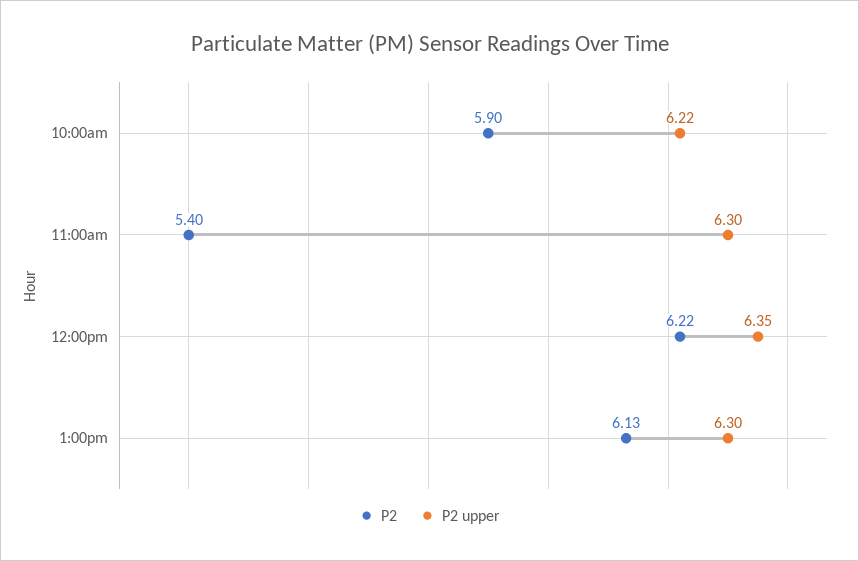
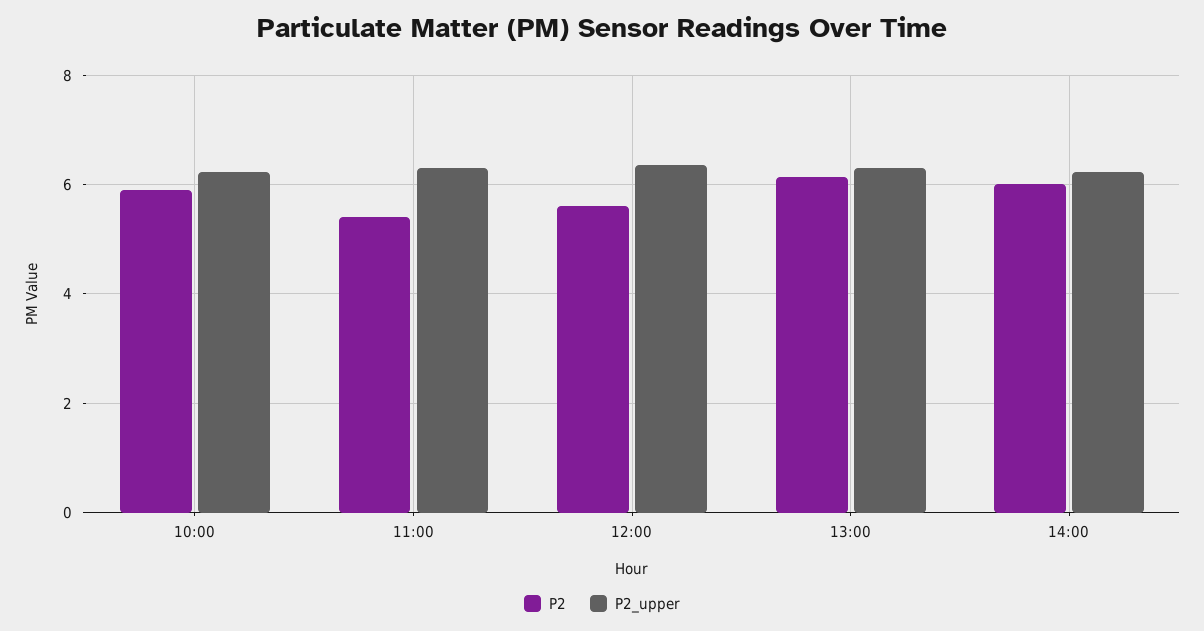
P2, 12:00pm: 6.22 -> 5.6
P2, 14:00: none -> 6
P2 upper, 14:00: none -> 6.2

